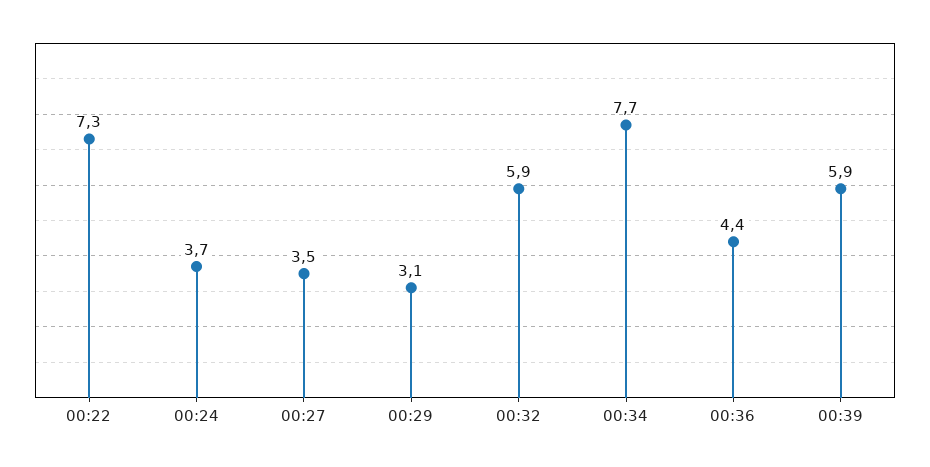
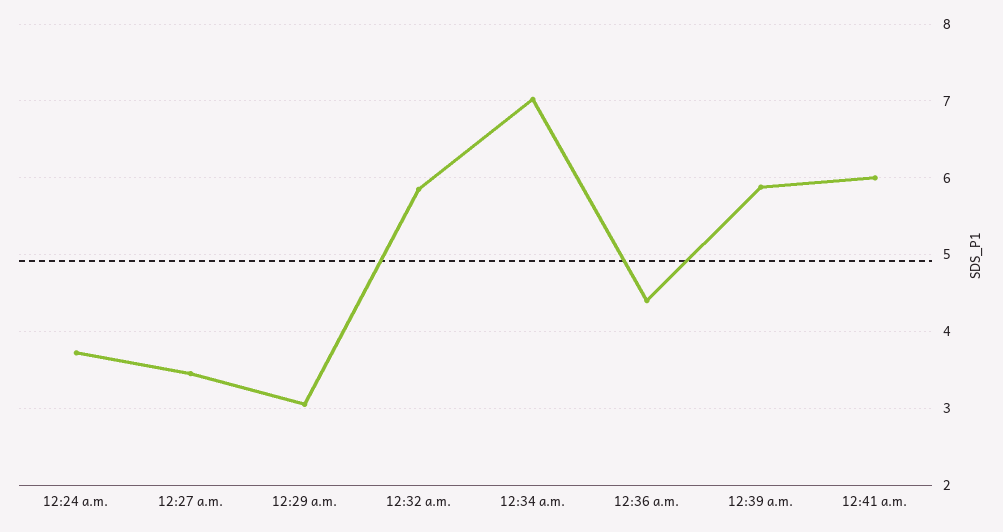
00:22: 7.3 -> none
00:34: 7.7 -> 7
12:41 a.m.: none -> 6

